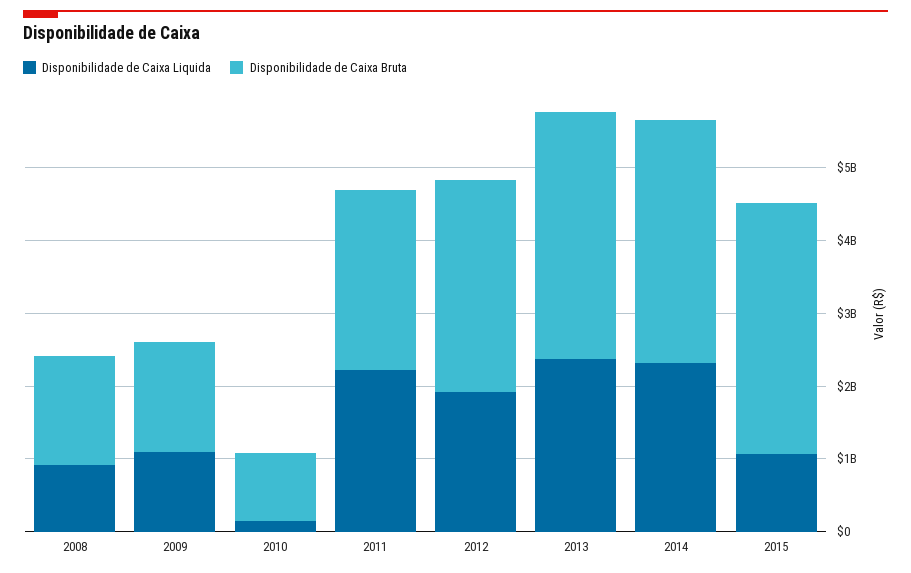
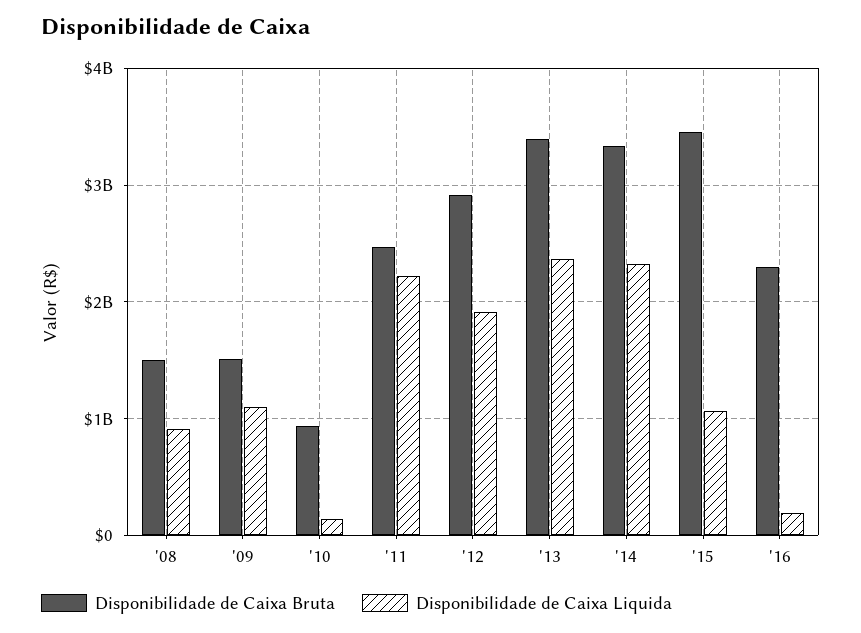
Disponibilidade de Caixa Bruta, '16: none -> 2300000000
Disponibilidade de Caixa Liquida, '16: none -> 200000000

